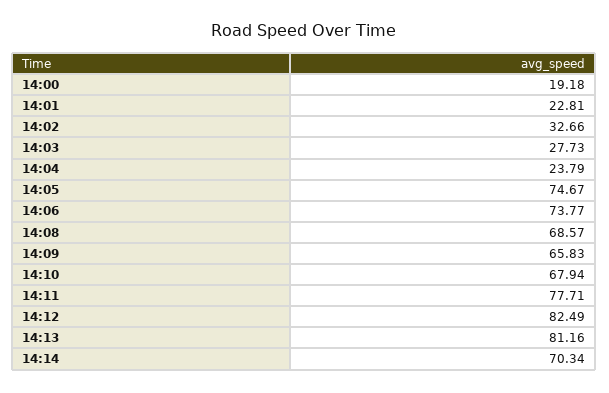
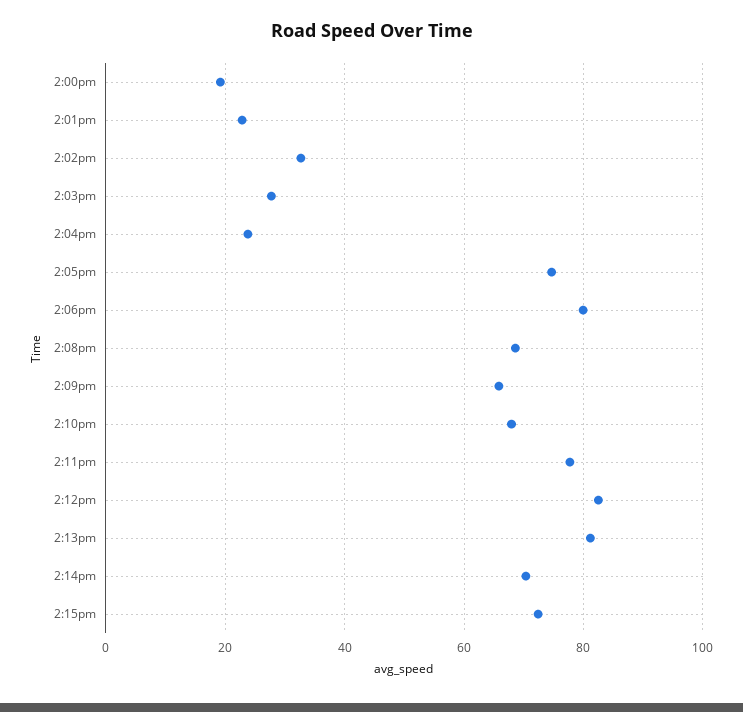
14:06: 73.77 -> 80
2:15pm: none -> 72

